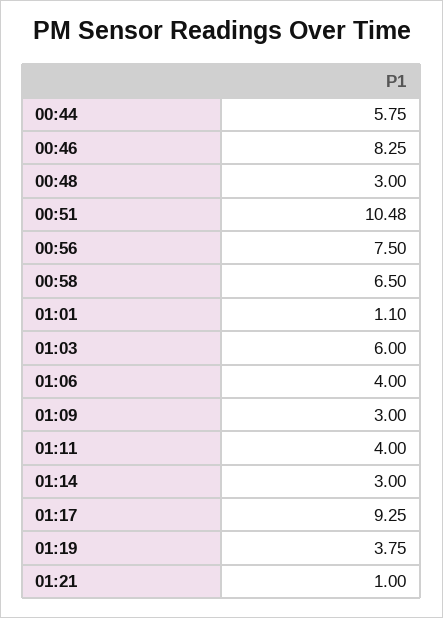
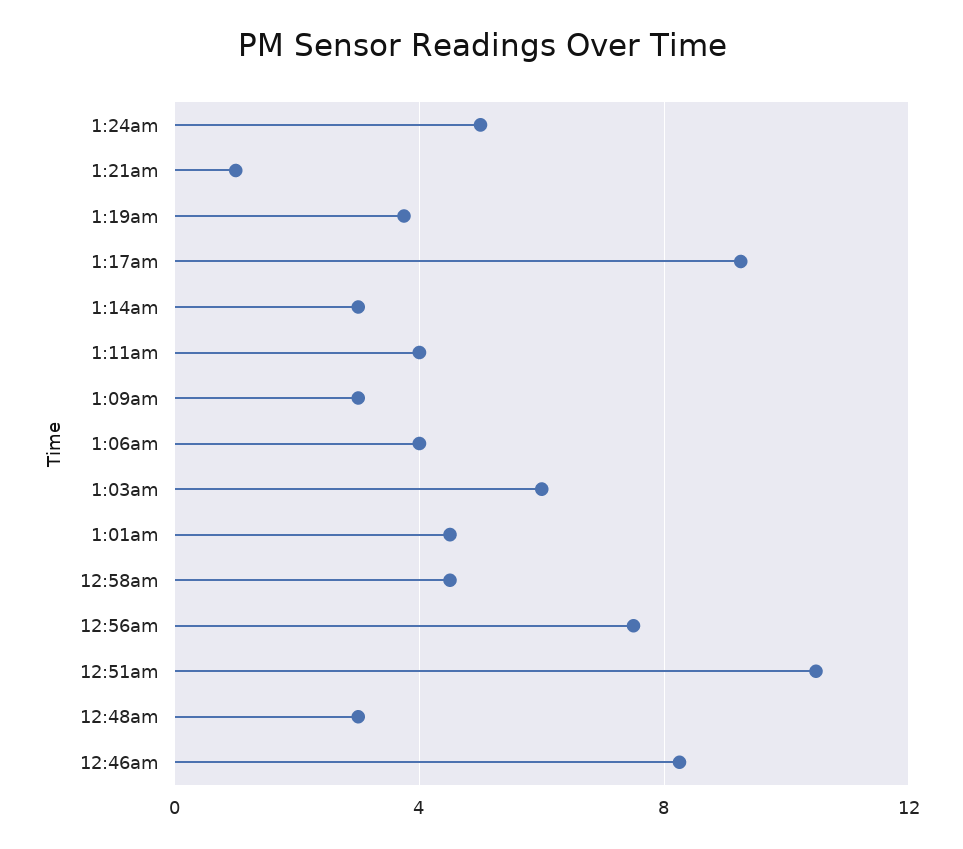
00:44: 5.75 -> none
00:58: 6.5 -> 4.5
01:01: 1.1 -> 4.5
1:24am: none -> 5

